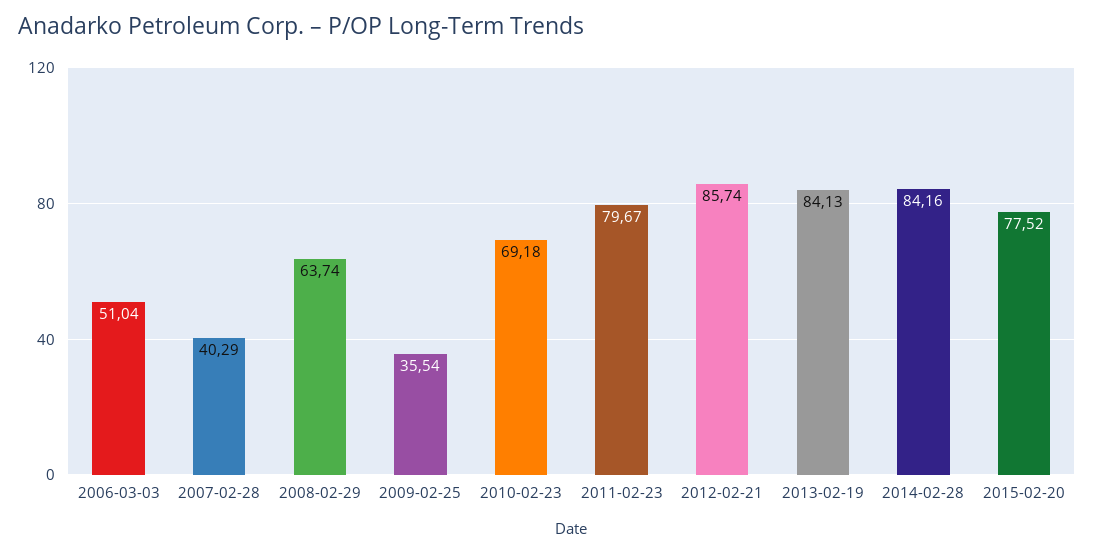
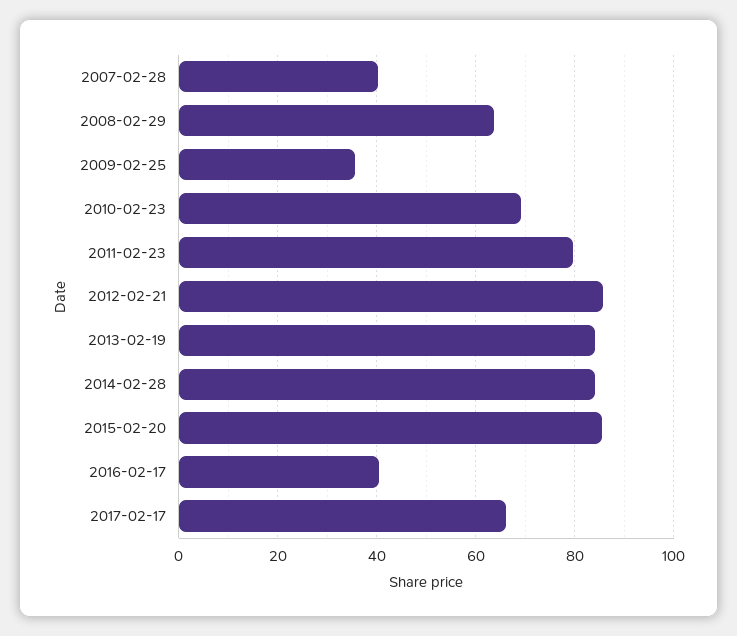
2006-03-03: 51.04 -> none
2015-02-20: 77.52 -> 86
2016-02-17: none -> 40
2017-02-17: none -> 66

